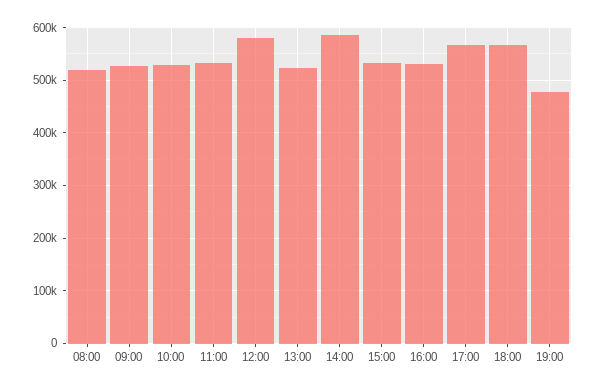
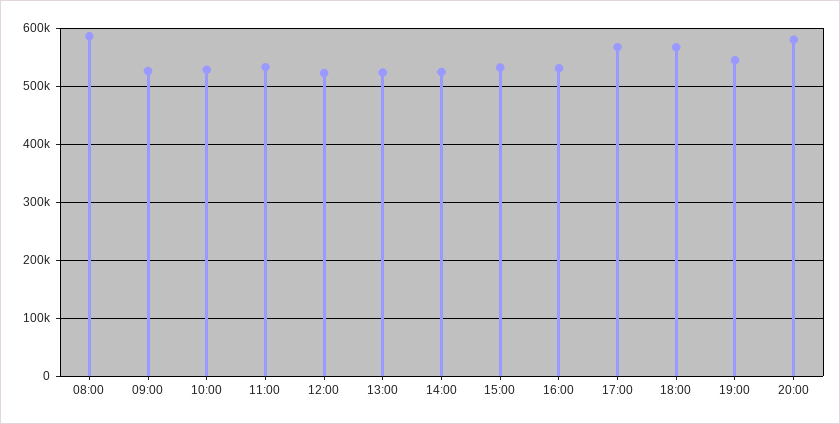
08:00: 520000 -> 580000
12:00: 580000 -> 520000
14:00: 580000 -> 520000
19:00: 480000 -> 540000
20:00: none -> 580000

